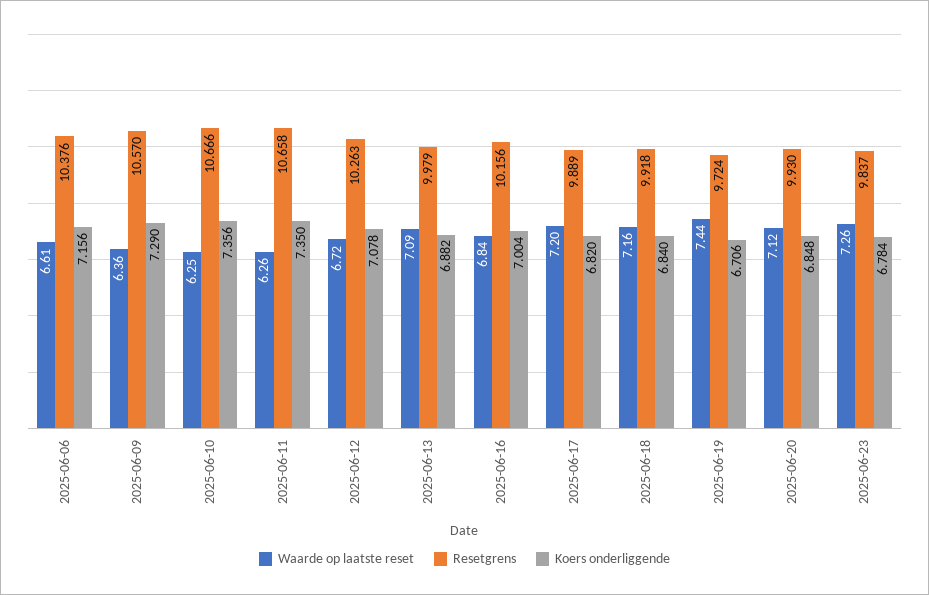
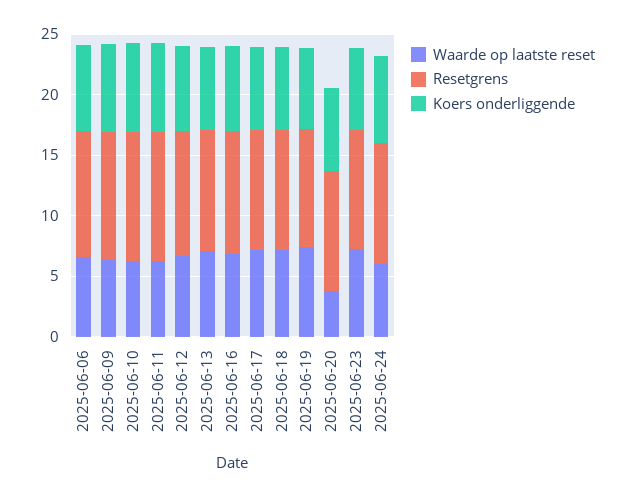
Waarde op laatste reset, 2025-06-20: 7.12 -> 4
Waarde op laatste reset, 2025-06-24: none -> 6
Resetgrens, 2025-06-24: none -> 10
Koers onderliggende, 2025-06-24: none -> 7

